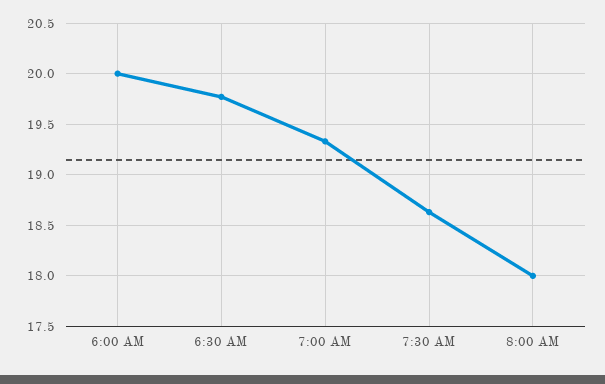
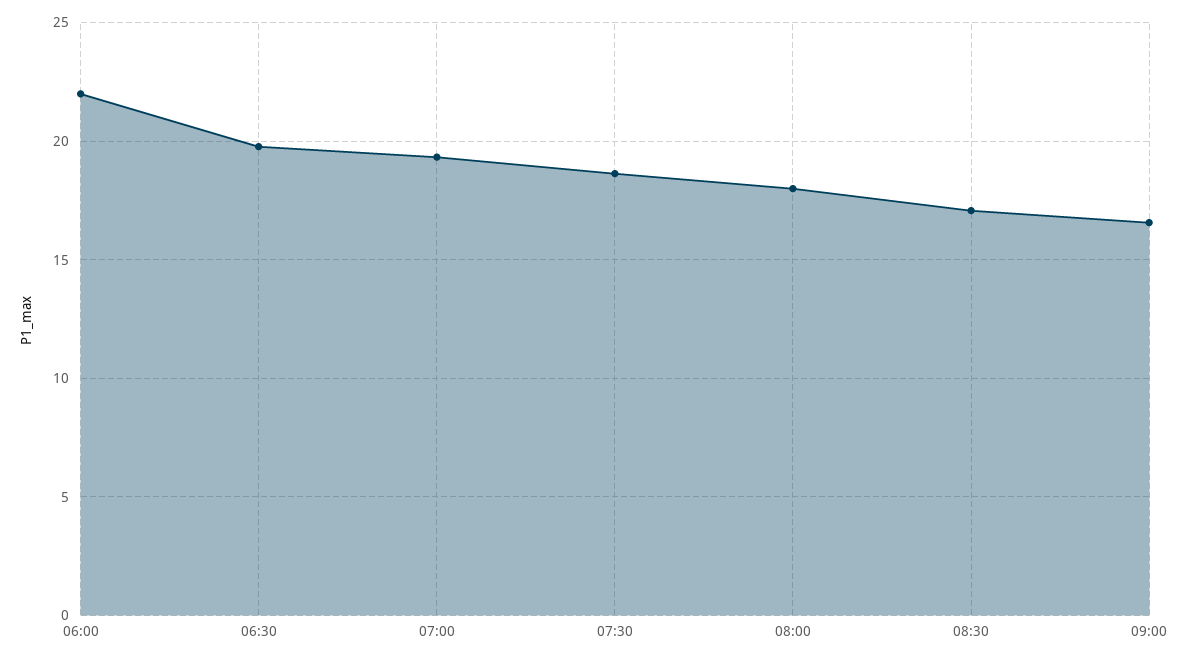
6:00 AM: 20 -> 22
08:30: none -> 17
09:00: none -> 16.5

